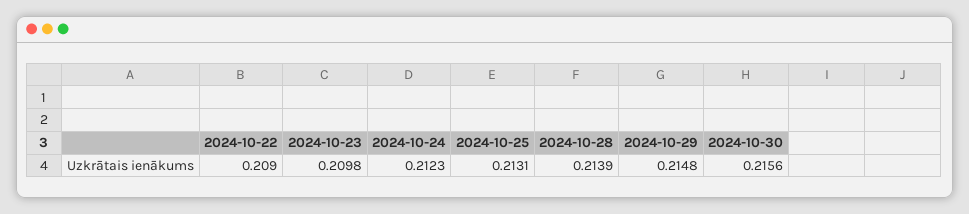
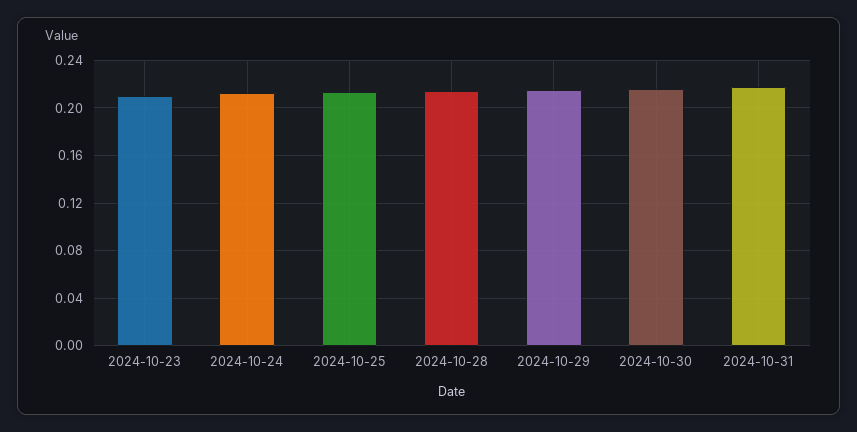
2024-10-22: 0.209 -> none
2024-10-31: none -> 0.22

